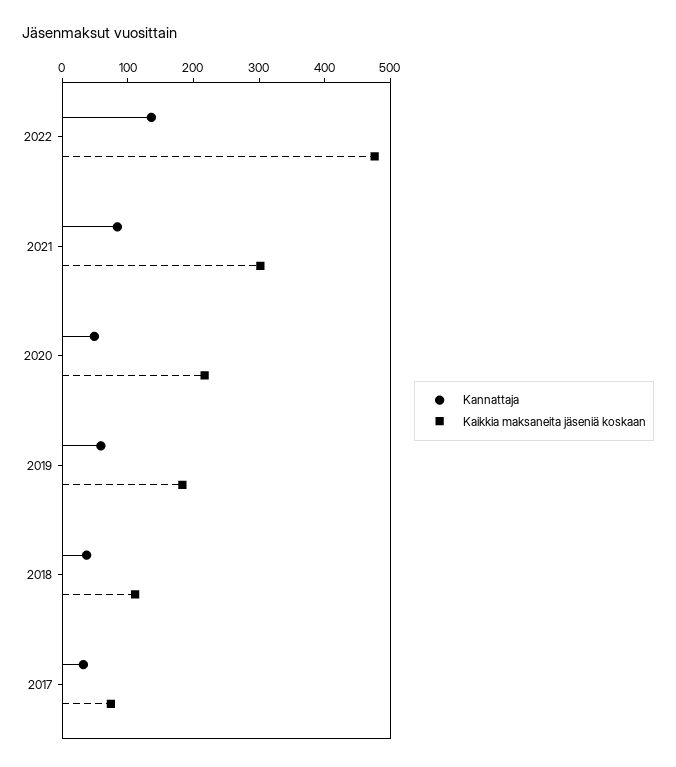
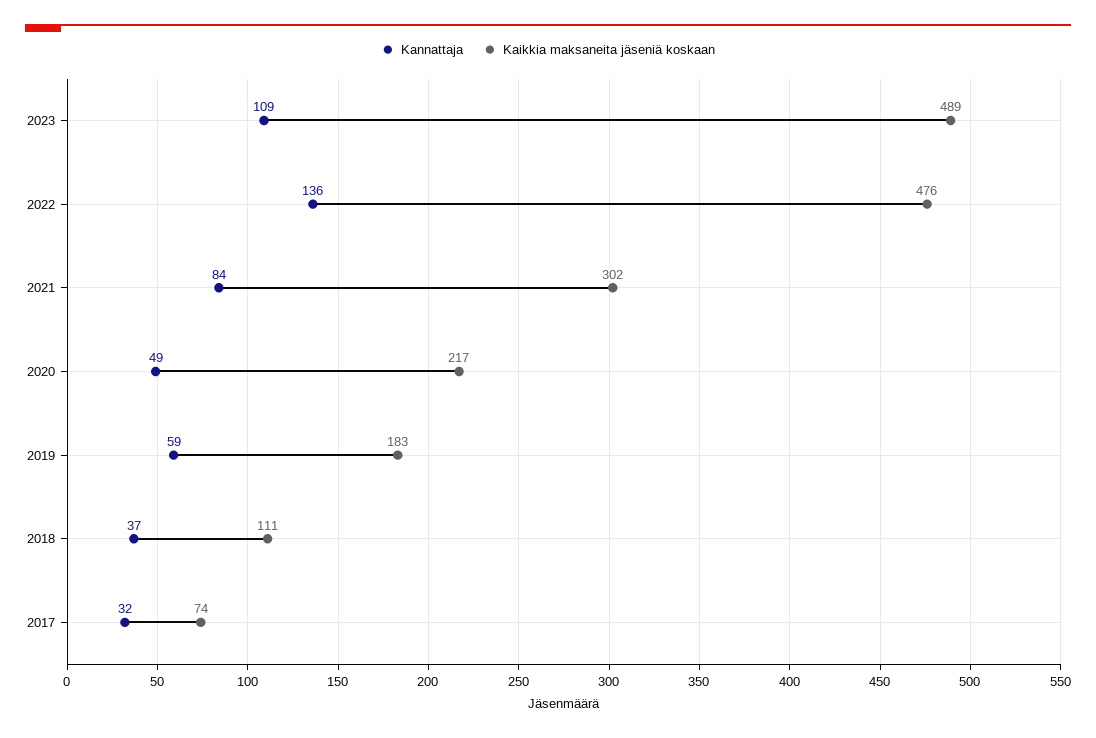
Kannattaja, 2023: none -> 109
Kaikkia maksaneita jäseniä koskaan, 2023: none -> 489

